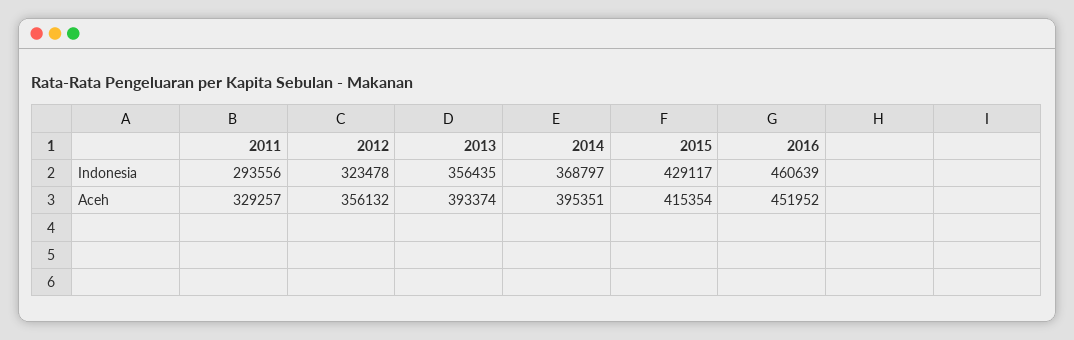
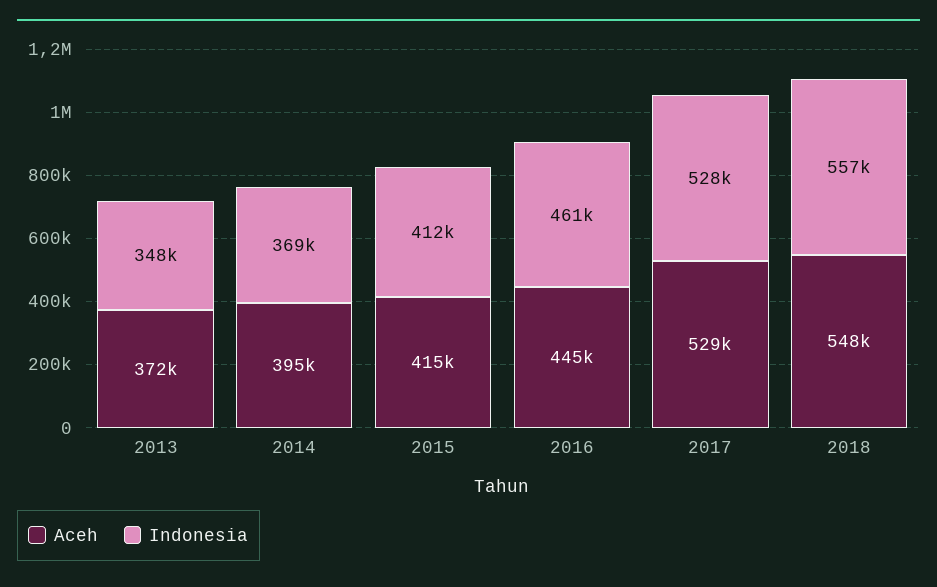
Indonesia, 2011: 293556 -> none
Indonesia, 2012: 323478 -> none
Indonesia, 2013: 356435 -> 348000
Indonesia, 2015: 429117 -> 412000
Aceh, 2011: 329257 -> none
Aceh, 2012: 356132 -> none
Aceh, 2013: 393374 -> 372000
Aceh, 2016: 451952 -> 445000
Aceh, 2017: none -> 529000
Indonesia, 2017: none -> 528000
Aceh, 2018: none -> 548000
Indonesia, 2018: none -> 557000

